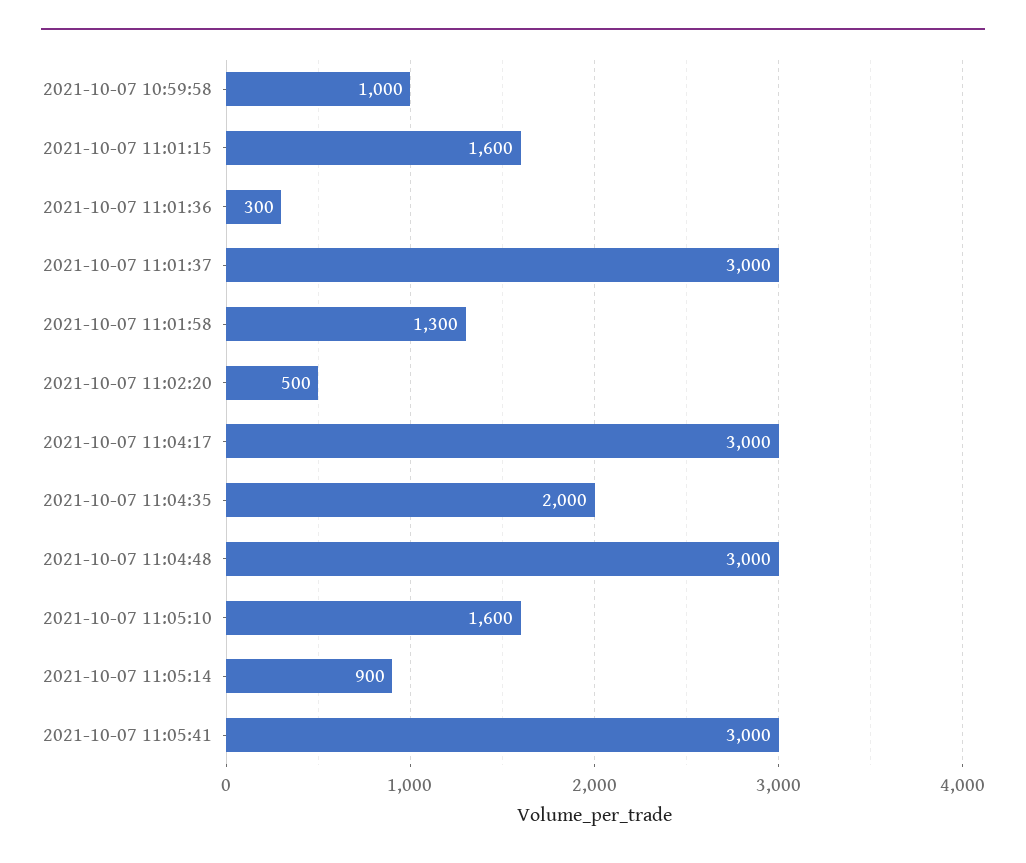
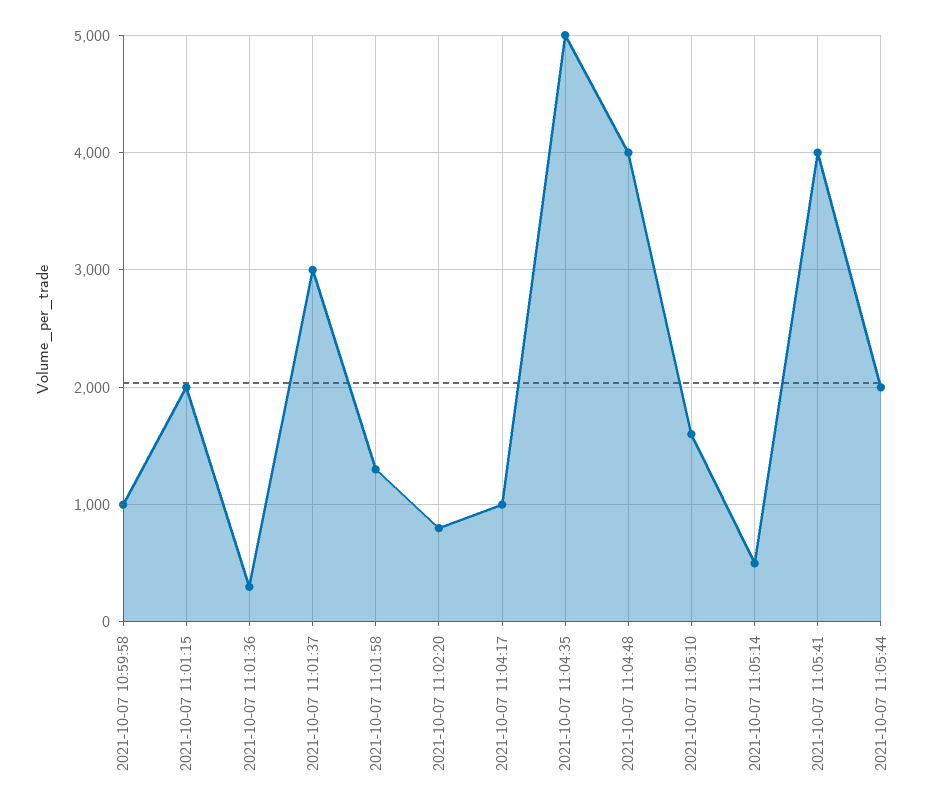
2021-10-07 11:01:15: 1600 -> 2000
2021-10-07 11:02:20: 500 -> 800
2021-10-07 11:04:17: 3000 -> 1000
2021-10-07 11:04:35: 2000 -> 5000
2021-10-07 11:04:48: 3000 -> 4000
2021-10-07 11:05:14: 900 -> 500
2021-10-07 11:05:41: 3000 -> 4000
2021-10-07 11:05:44: none -> 2000

